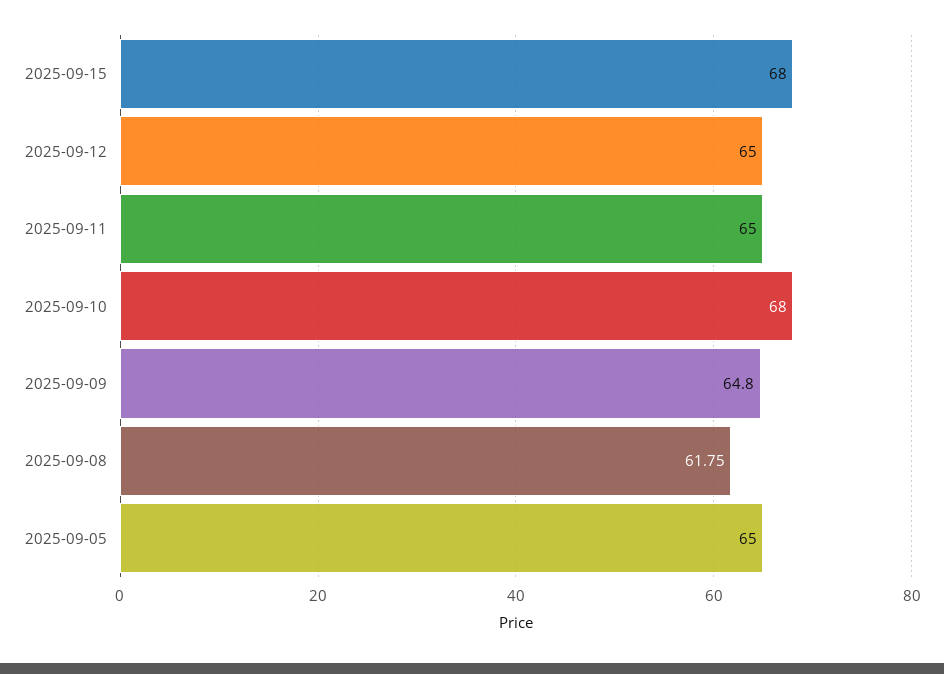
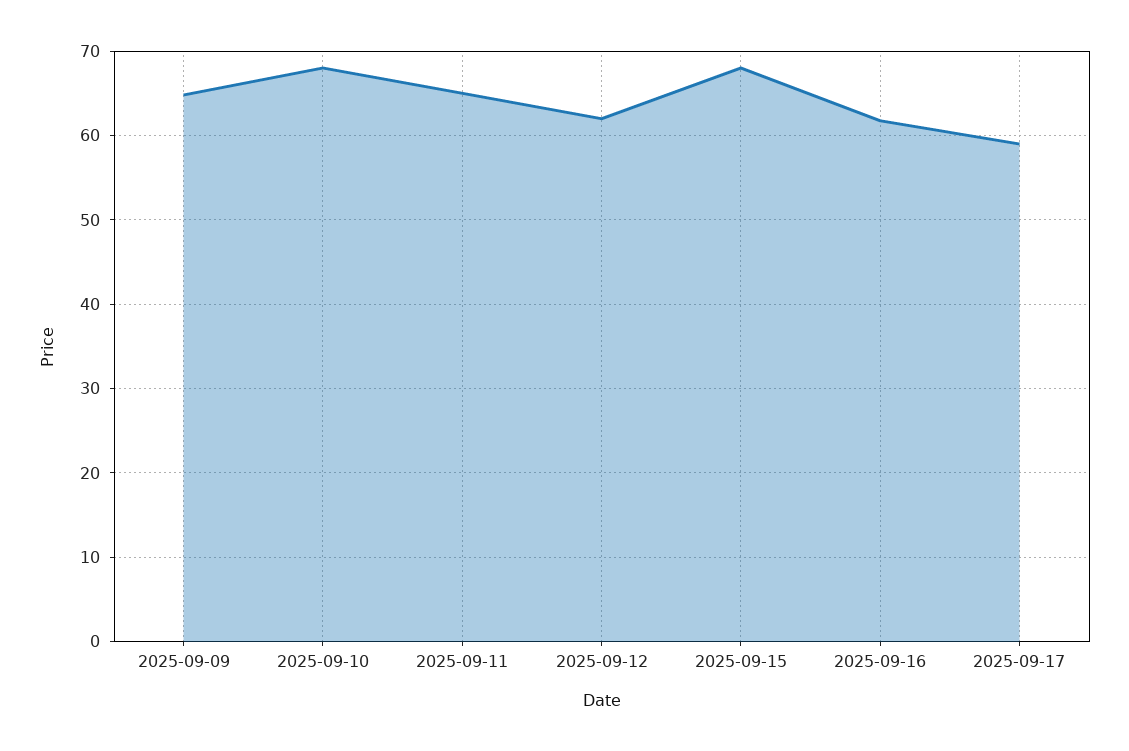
2025-09-12: 65 -> 62
2025-09-08: 61.75 -> none
2025-09-05: 65 -> none
2025-09-16: none -> 62
2025-09-17: none -> 59

